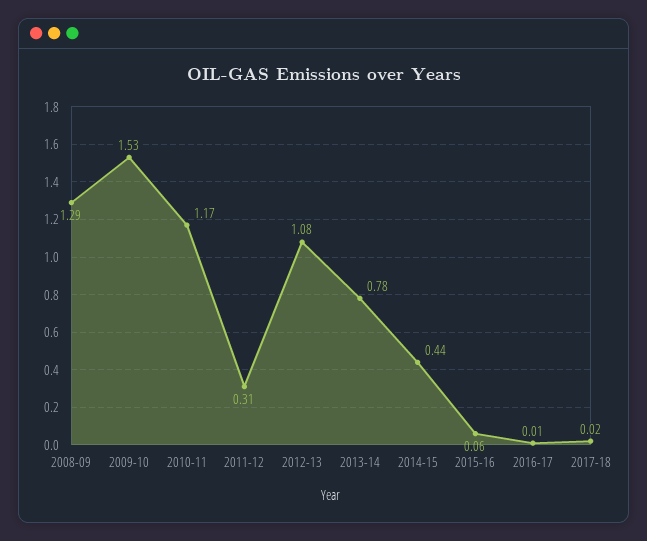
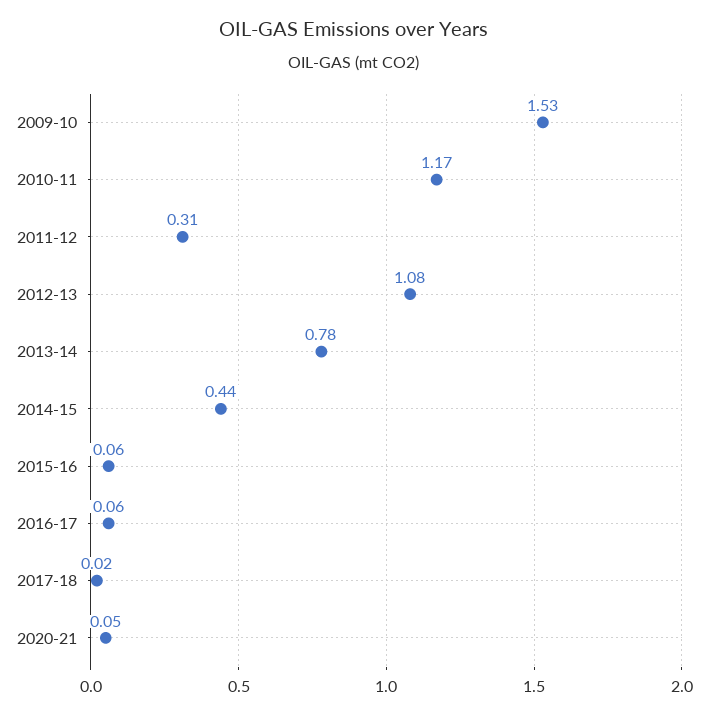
2008-09: 1.29 -> none
2016-17: 0.01 -> 0.06
2020-21: none -> 0.05

